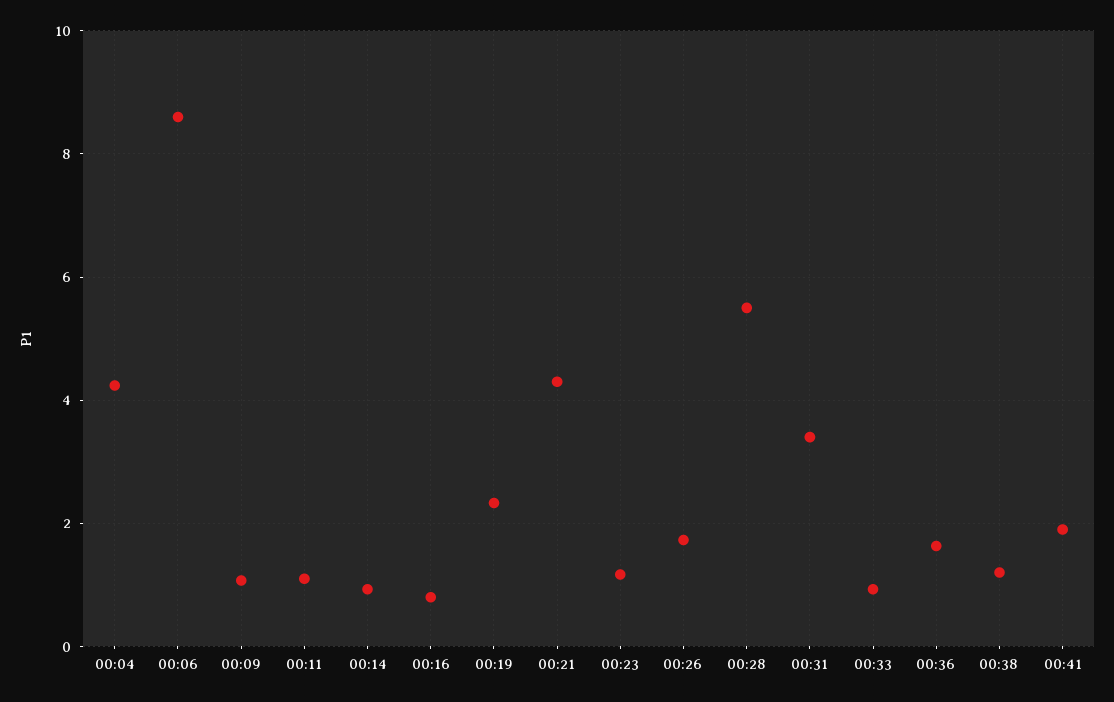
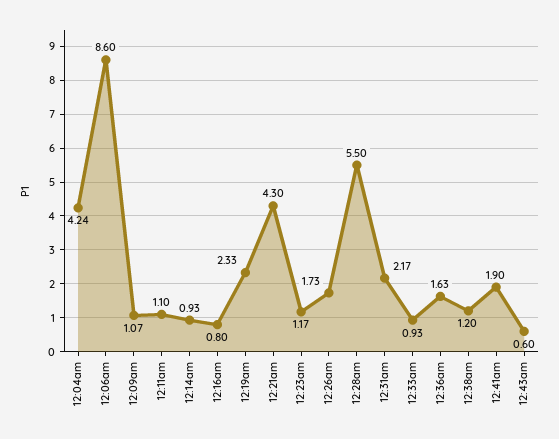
00:31: 3.4 -> 2.17
12:43am: none -> 0.6

